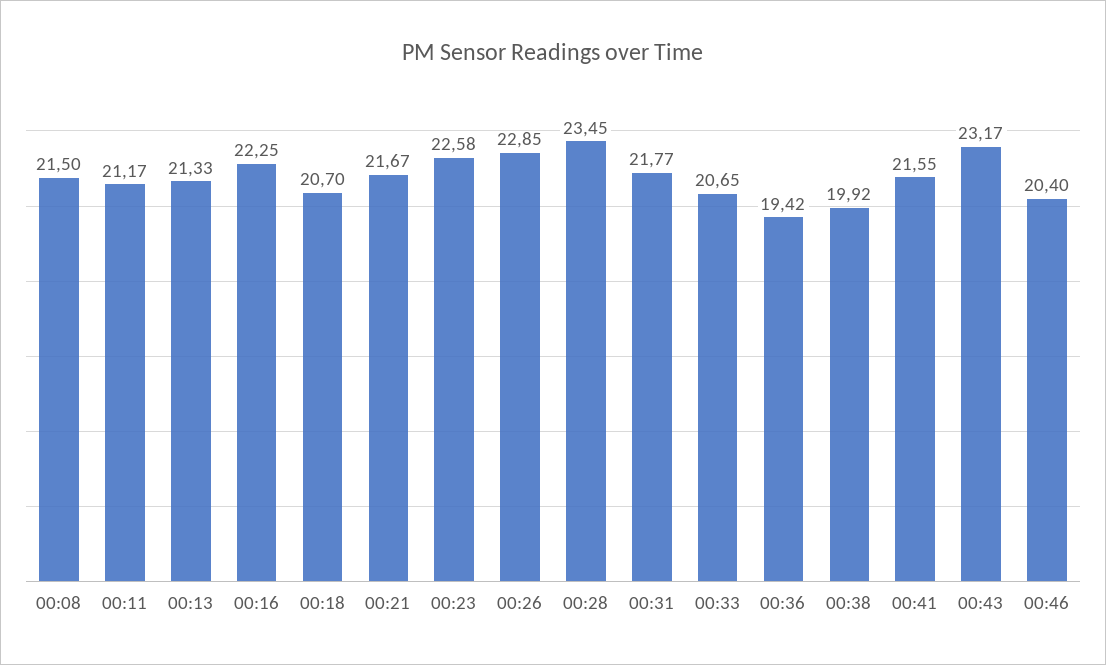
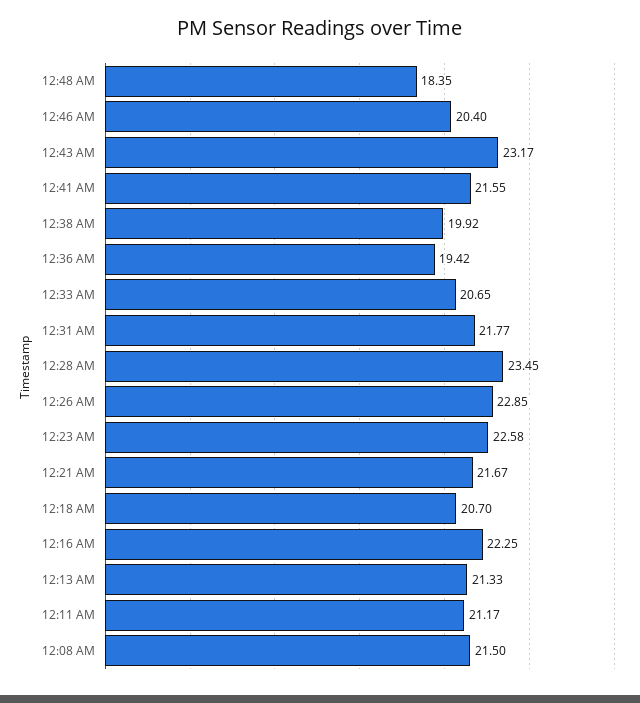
12:48 AM: none -> 18.35

